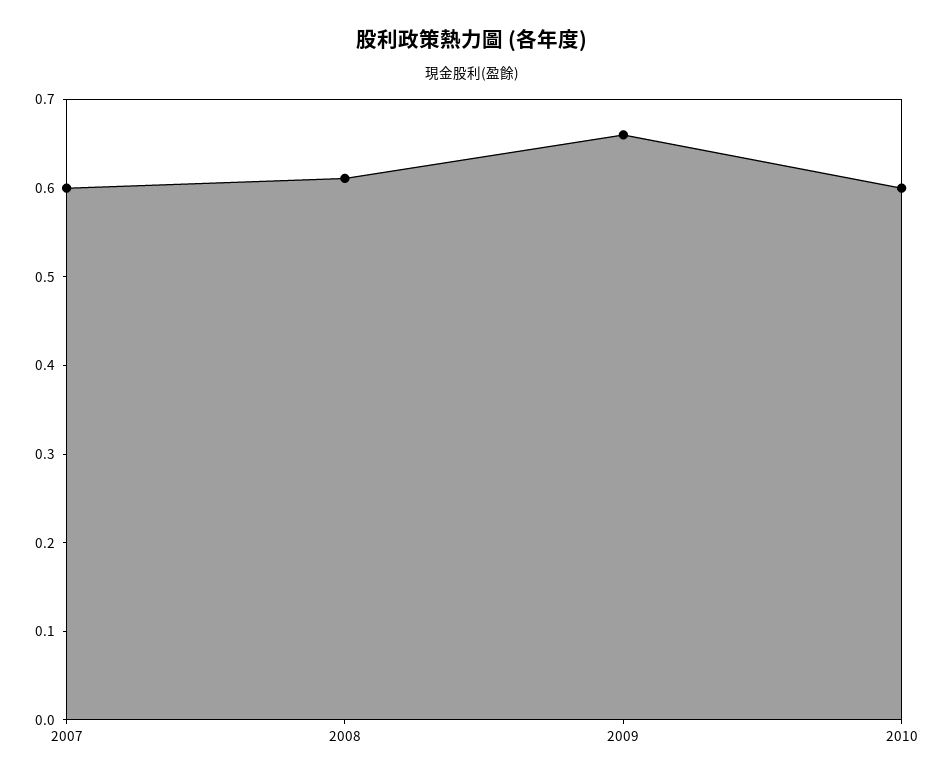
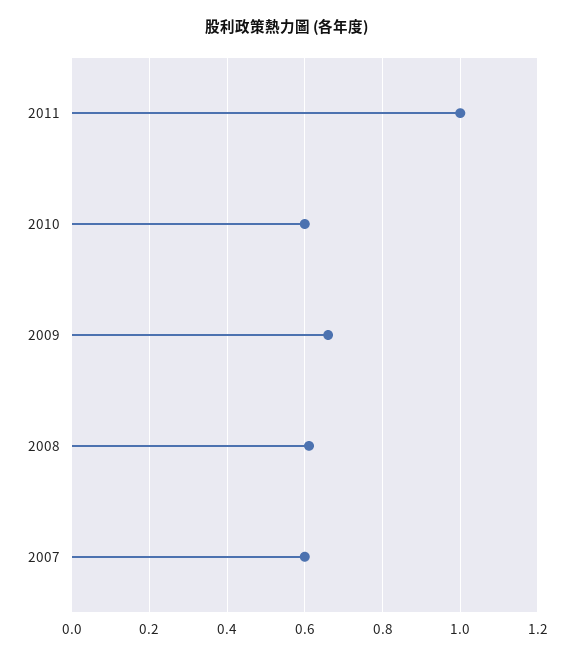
2011: none -> 1

